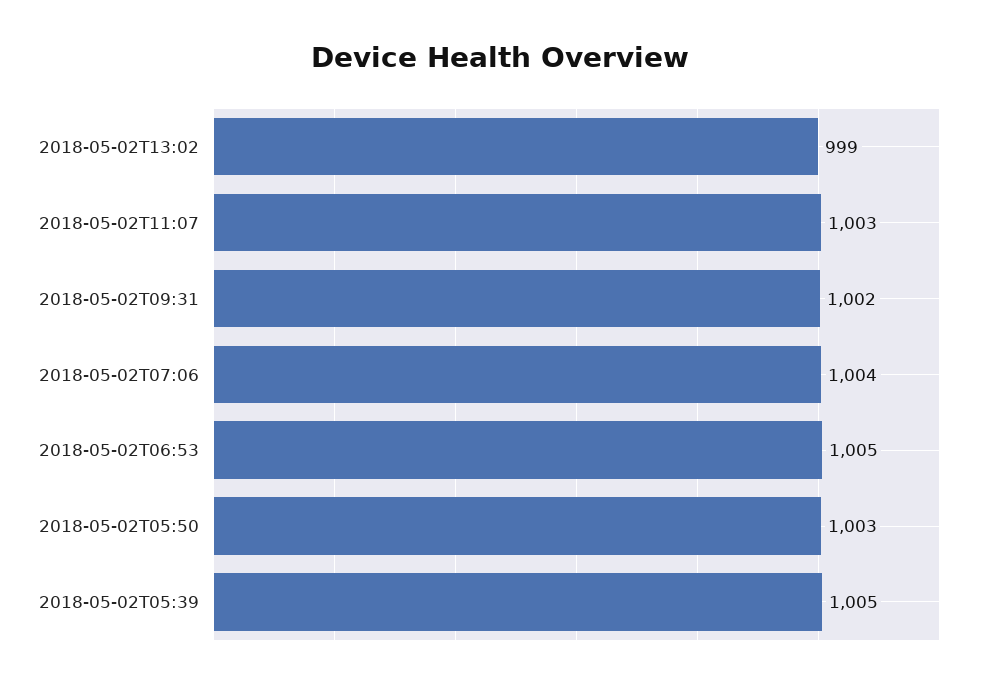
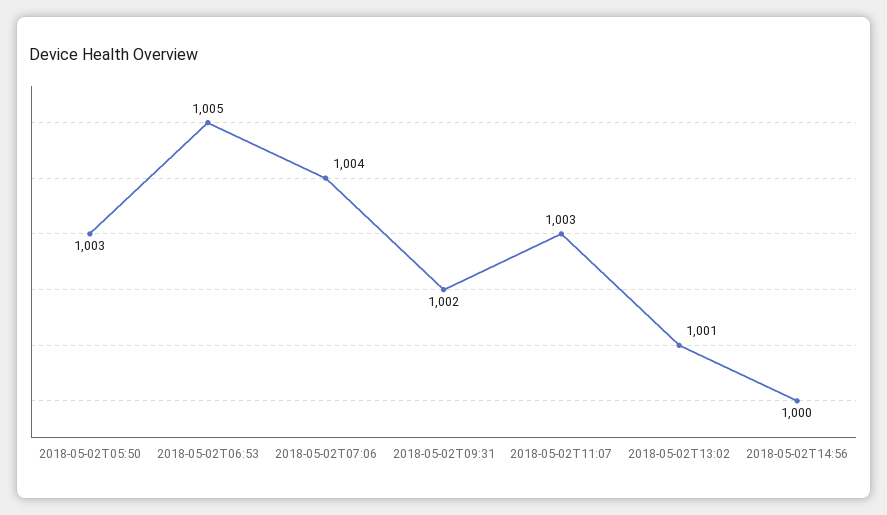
2018-05-02T13:02: 999 -> 1001
2018-05-02T05:39: 1005 -> none
2018-05-02T14:56: none -> 1000

